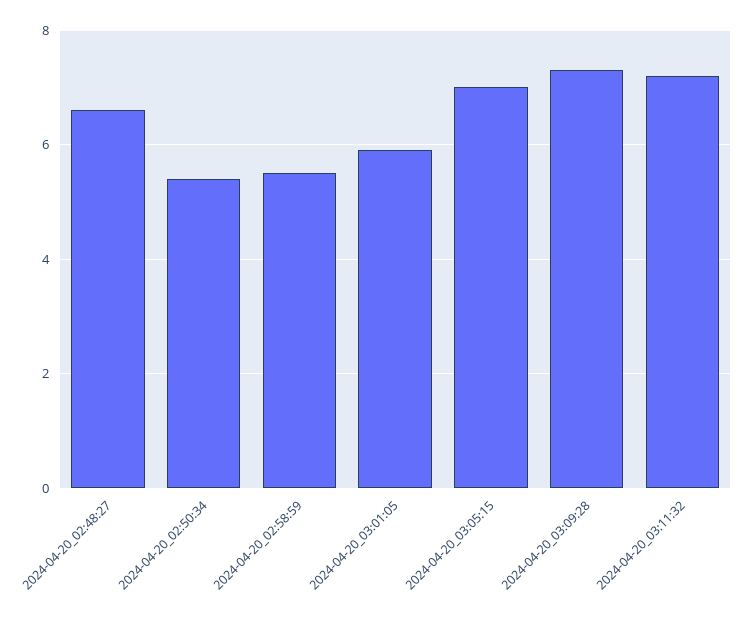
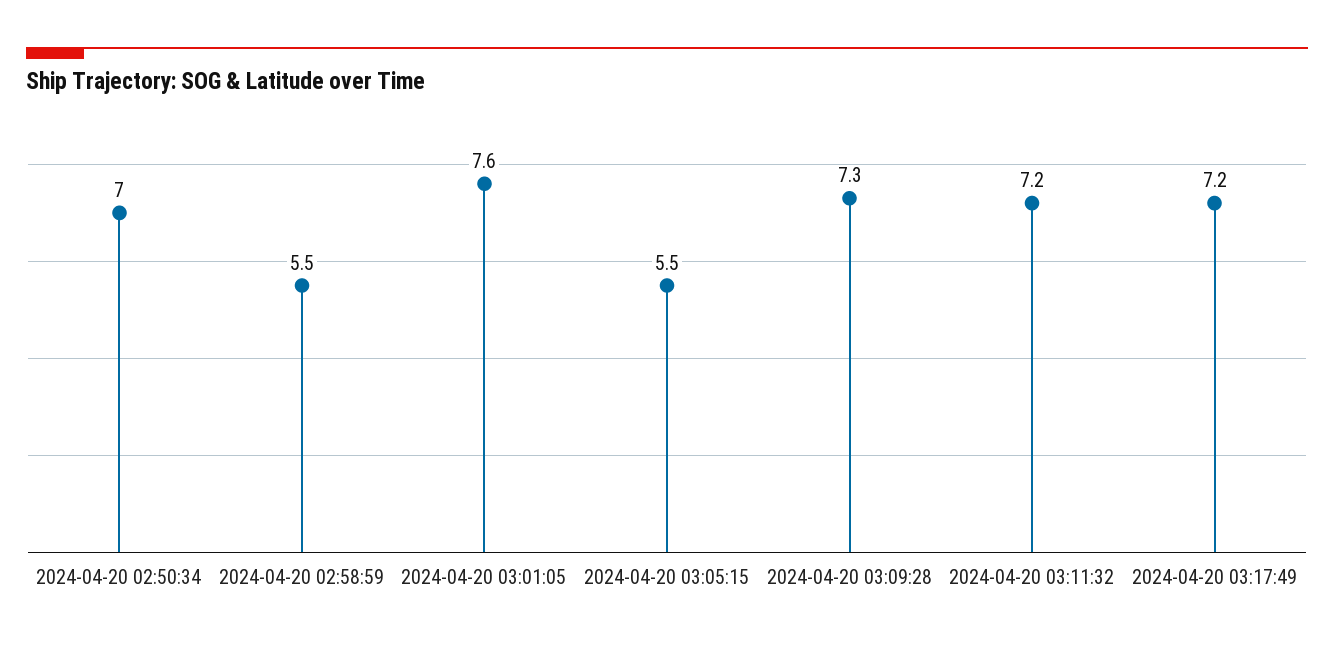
2024-04-20_02:48:27: 6.5 -> none
2024-04-20_02:50:34: 5.5 -> 7
2024-04-20_03:01:05: 6 -> 7.6
2024-04-20_03:05:15: 7 -> 5.5
2024-04-20 03:17:49: none -> 7.2

